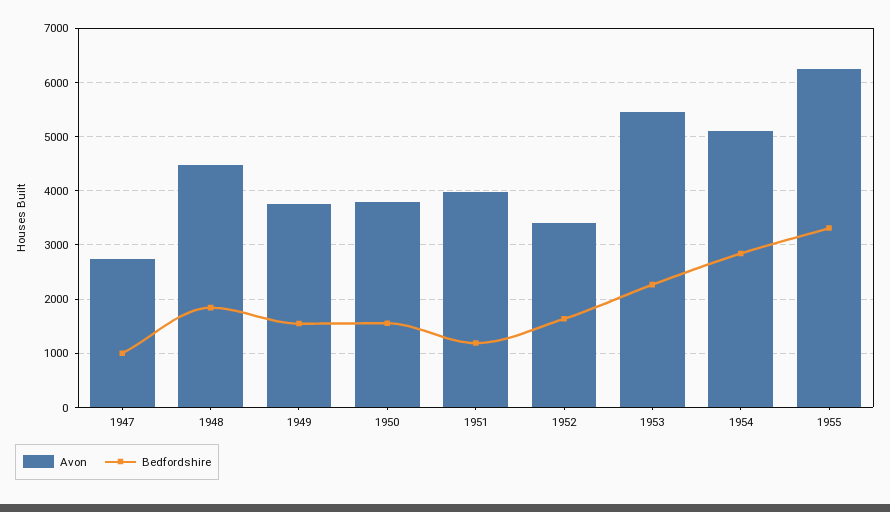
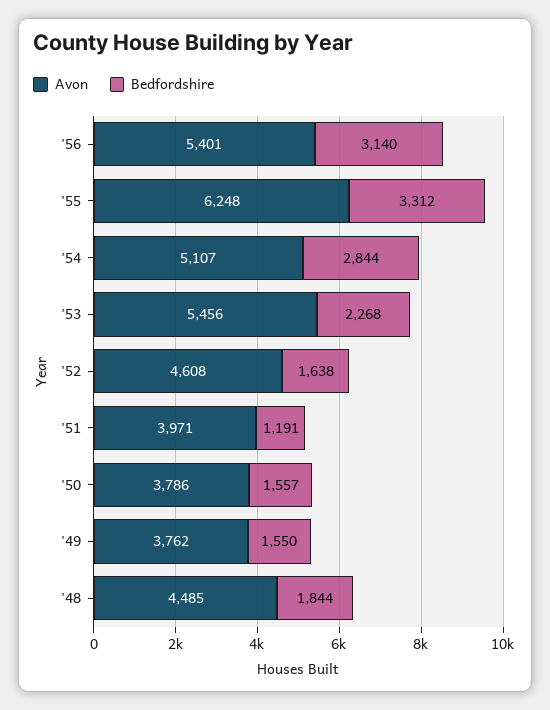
Avon, 1947: 2800 -> none
Bedfordshire, 1947: 1000 -> none
Avon, 1952: 3400 -> 4608
Avon, '56: none -> 5401
Bedfordshire, '56: none -> 3140

